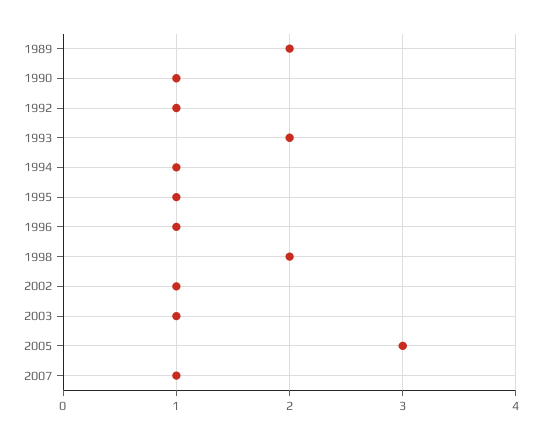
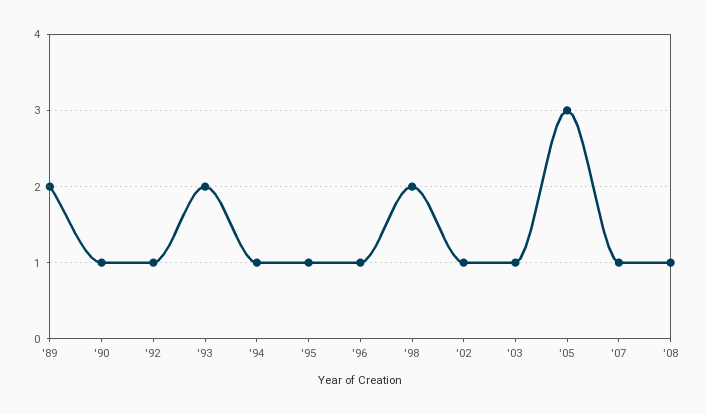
'08: none -> 1

